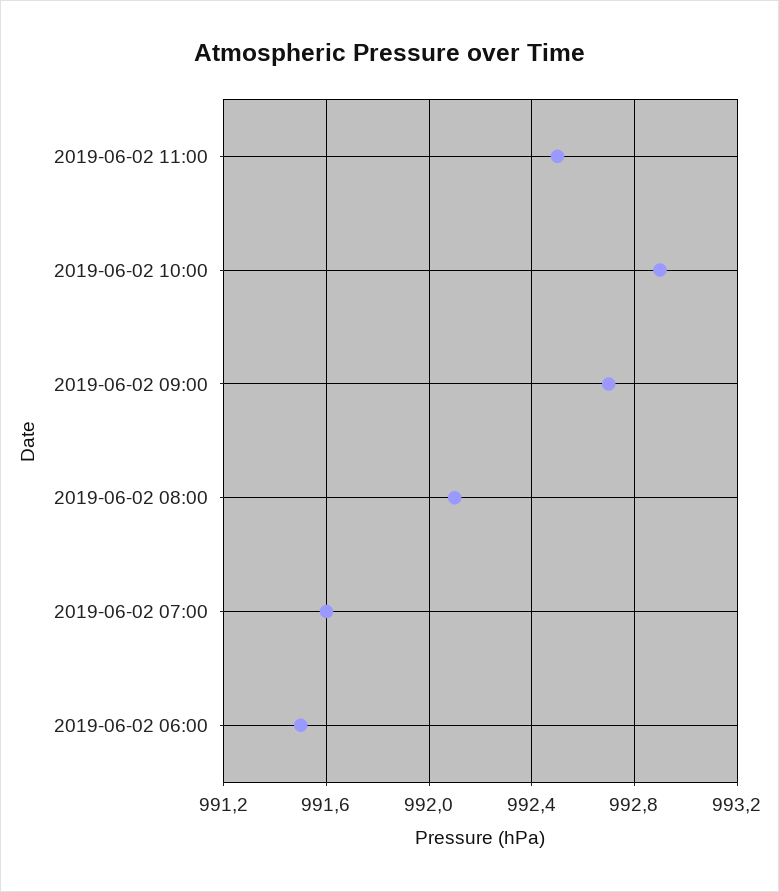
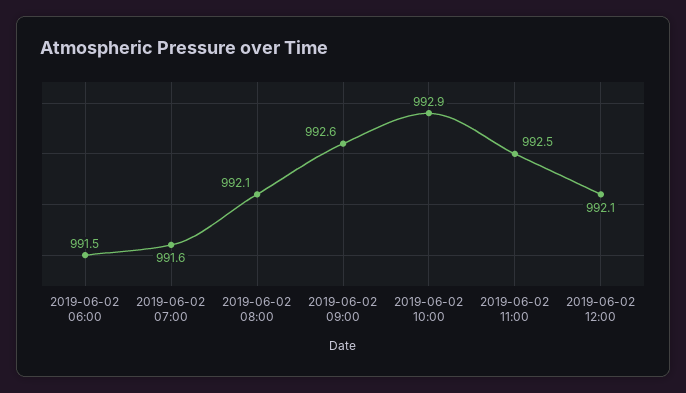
2019-06-02 09:00: 992.7 -> 992.6
2019-06-02 12:00: none -> 992.1

